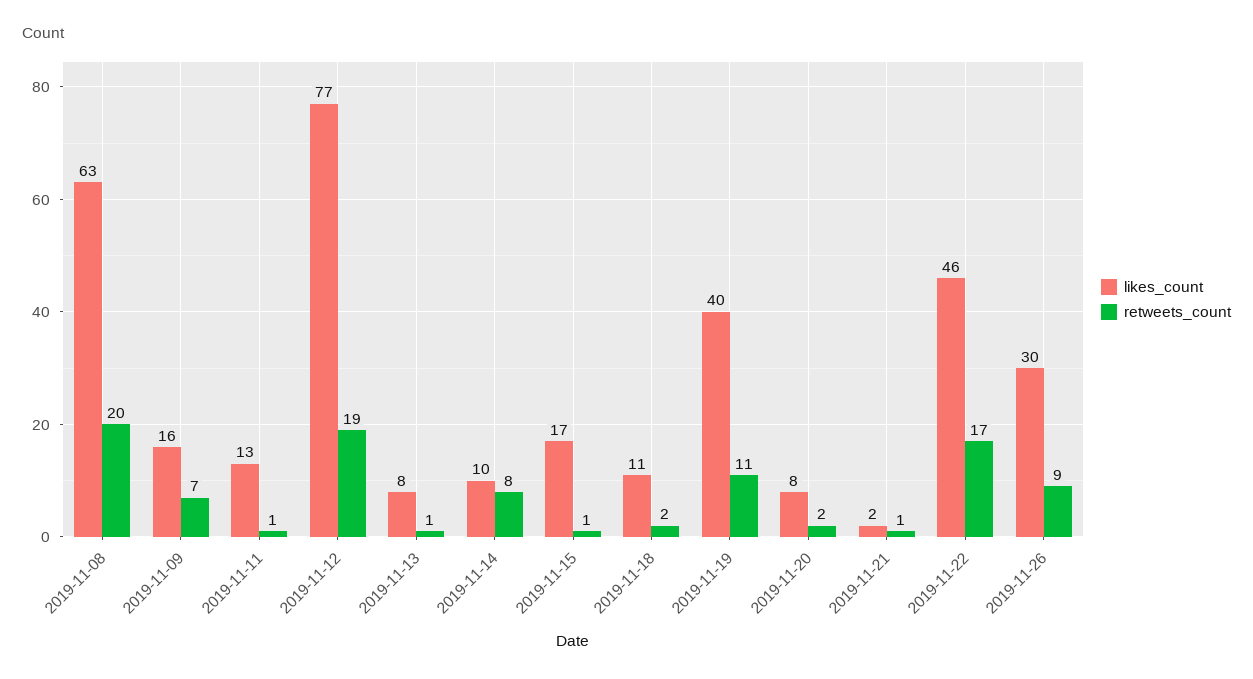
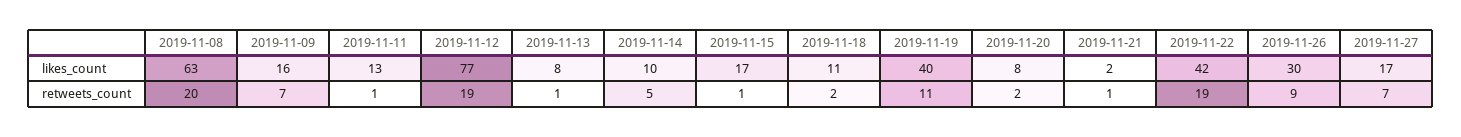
retweets_count, 2019-11-14: 8 -> 5
likes_count, 2019-11-22: 46 -> 42
retweets_count, 2019-11-22: 17 -> 19
likes_count, 2019-11-27: none -> 17
retweets_count, 2019-11-27: none -> 7

